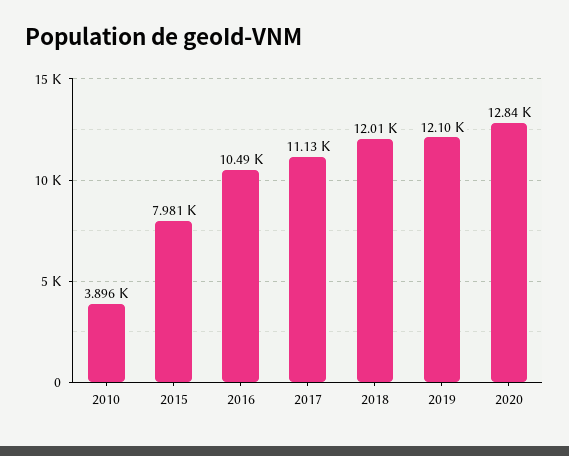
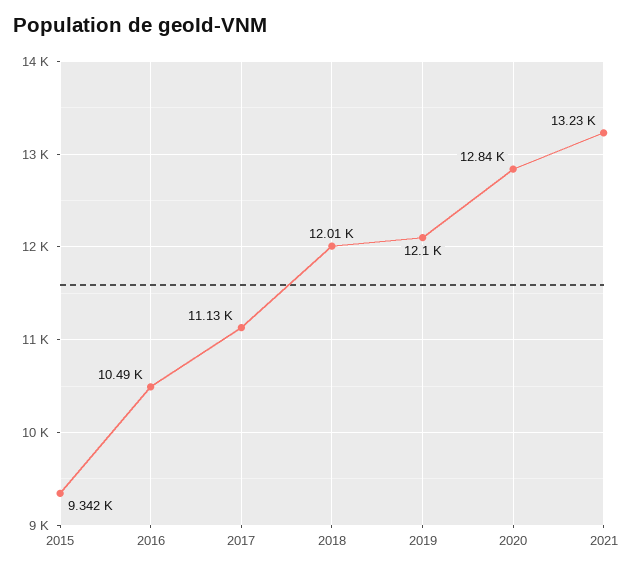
2010: 3896 -> none
2015: 7981 -> 9342
2021: none -> 13230

